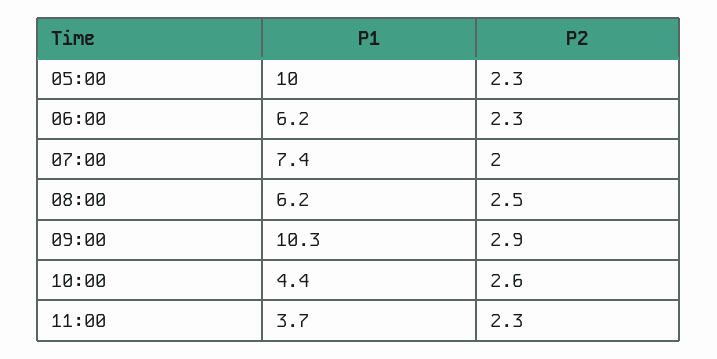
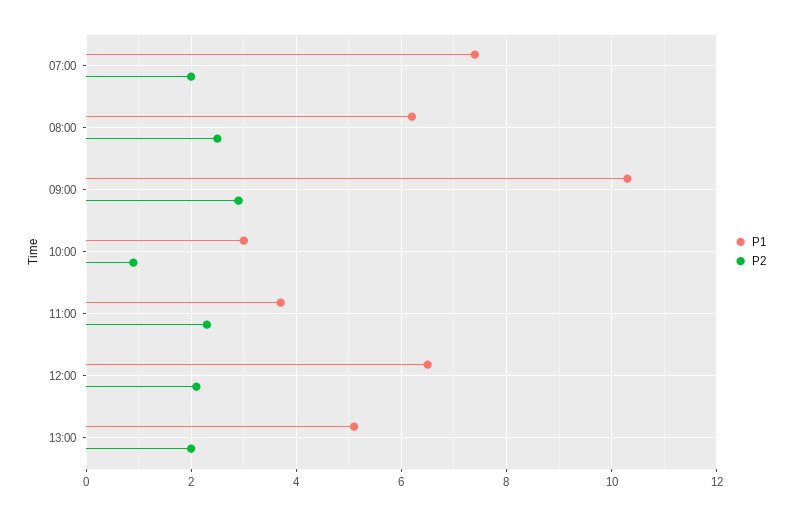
P1, 05:00: 10 -> none
P2, 05:00: 2.3 -> none
P1, 06:00: 6.2 -> none
P2, 06:00: 2.3 -> none
P1, 10:00: 4.4 -> 3
P2, 10:00: 2.6 -> 1
P1, 12:00: none -> 6.5
P2, 12:00: none -> 2
P1, 13:00: none -> 5
P2, 13:00: none -> 2

